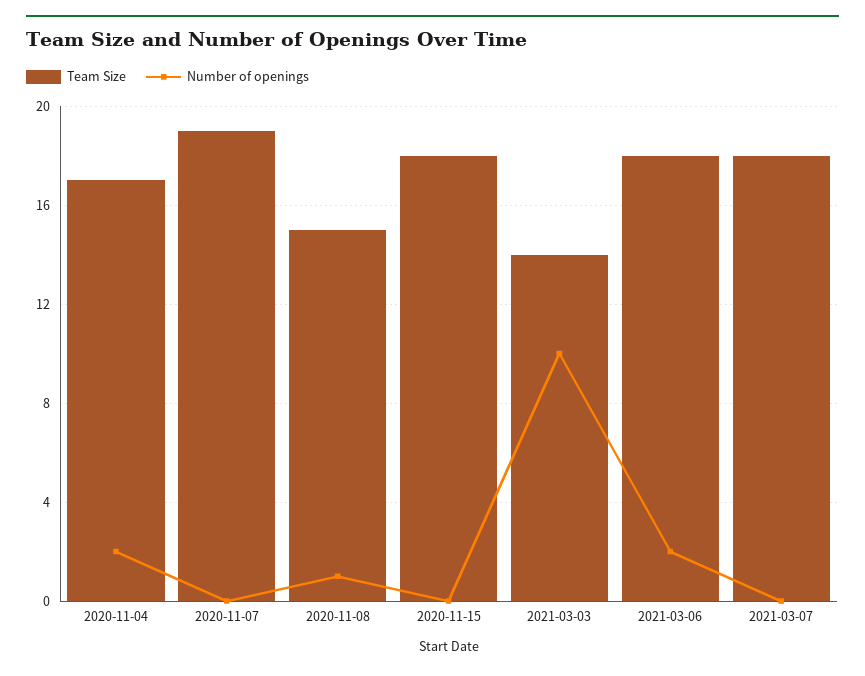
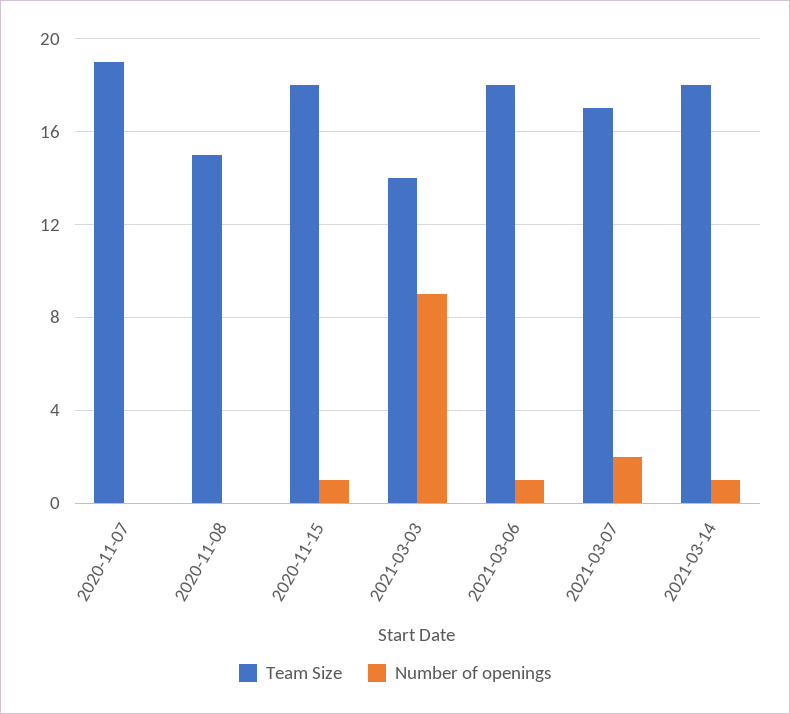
Team Size, 2020-11-04: 17 -> none
Number of openings, 2020-11-04: 2 -> none
Number of openings, 2020-11-08: 1 -> 0
Number of openings, 2020-11-15: 0 -> 1
Number of openings, 2021-03-03: 10 -> 9
Number of openings, 2021-03-06: 2 -> 1
Team Size, 2021-03-07: 18 -> 17
Number of openings, 2021-03-07: 0 -> 2
Team Size, 2021-03-14: none -> 18
Number of openings, 2021-03-14: none -> 1

